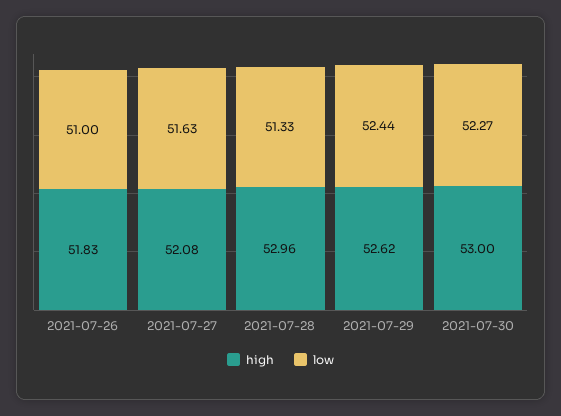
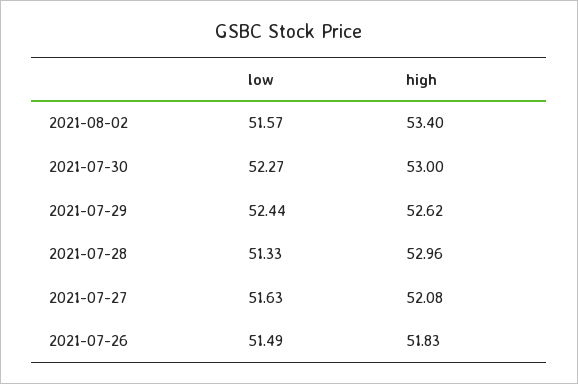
low, 2021-07-26: 51 -> 51.49
low, 2021-08-02: none -> 51.57
high, 2021-08-02: none -> 53.4

